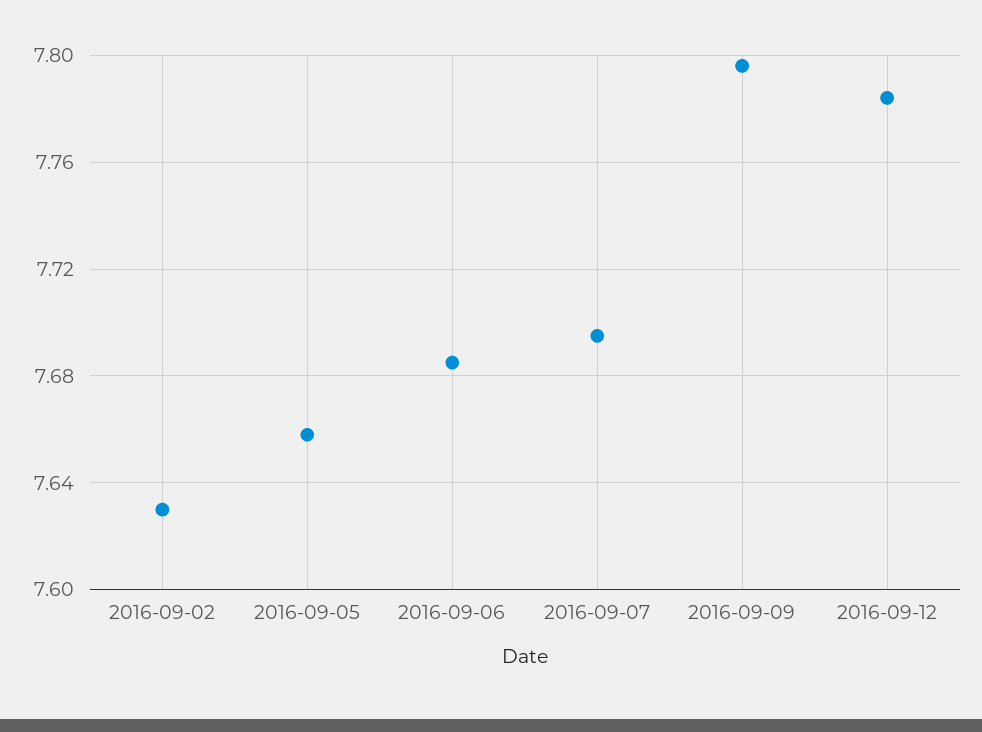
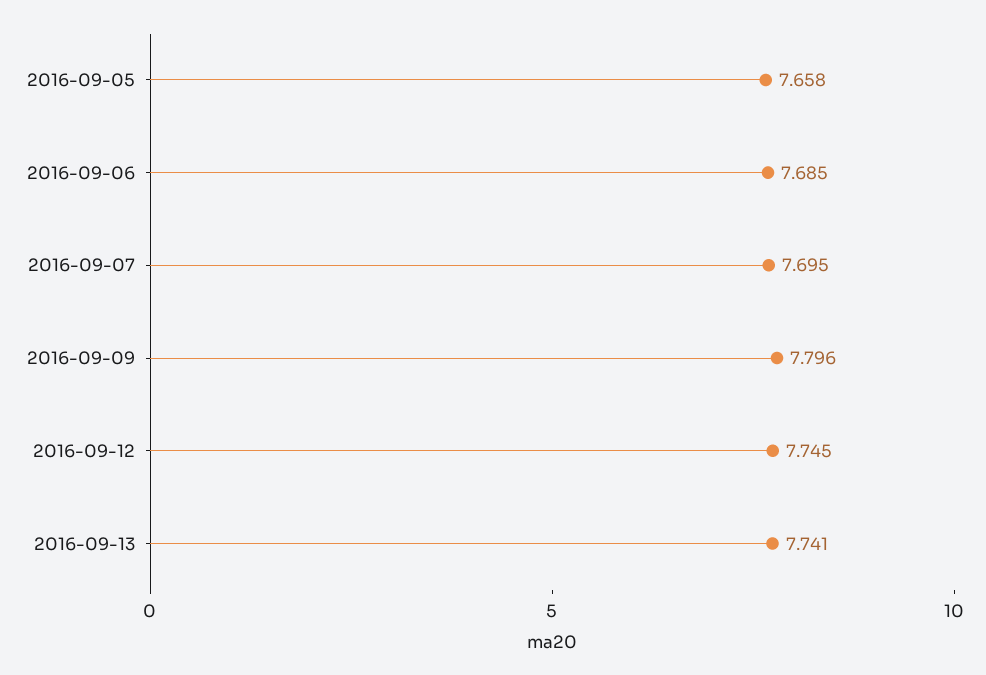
2016-09-02: 7.63 -> none
2016-09-12: 7.785 -> 7.745
2016-09-13: none -> 7.741

